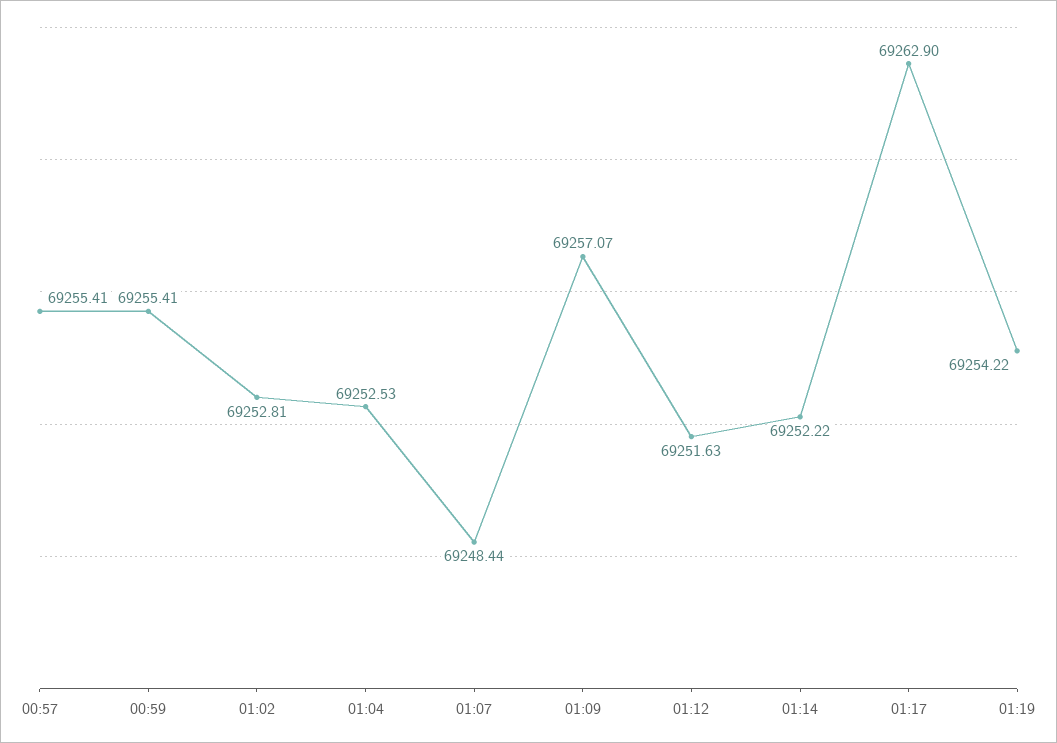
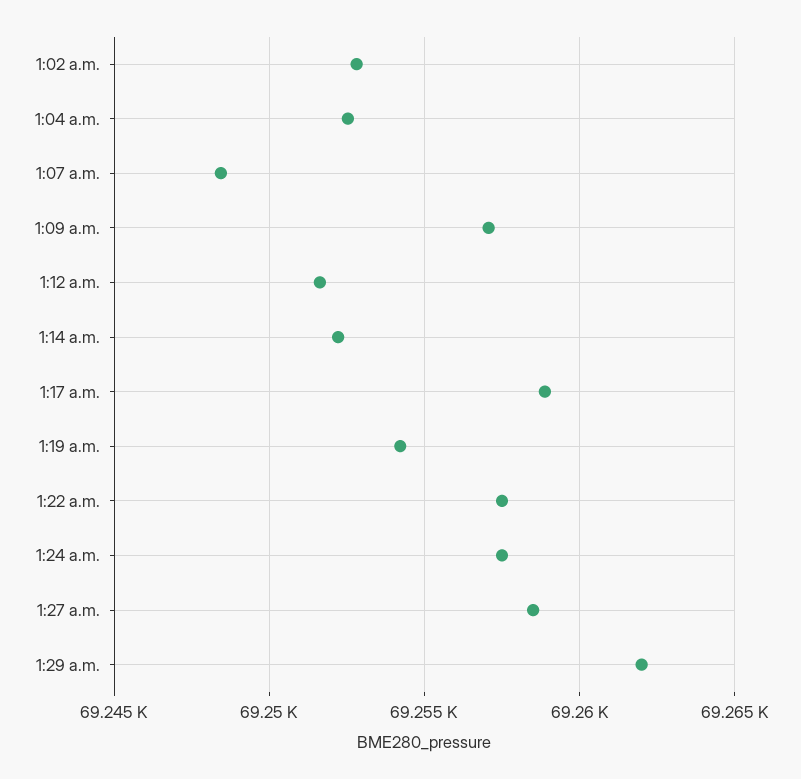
00:57: 69255.41 -> none
00:59: 69255.41 -> none
01:17: 69262.9 -> 69259
1:22 a.m.: none -> 69257.5
1:24 a.m.: none -> 69257.5
1:27 a.m.: none -> 69258.5
1:29 a.m.: none -> 69262

